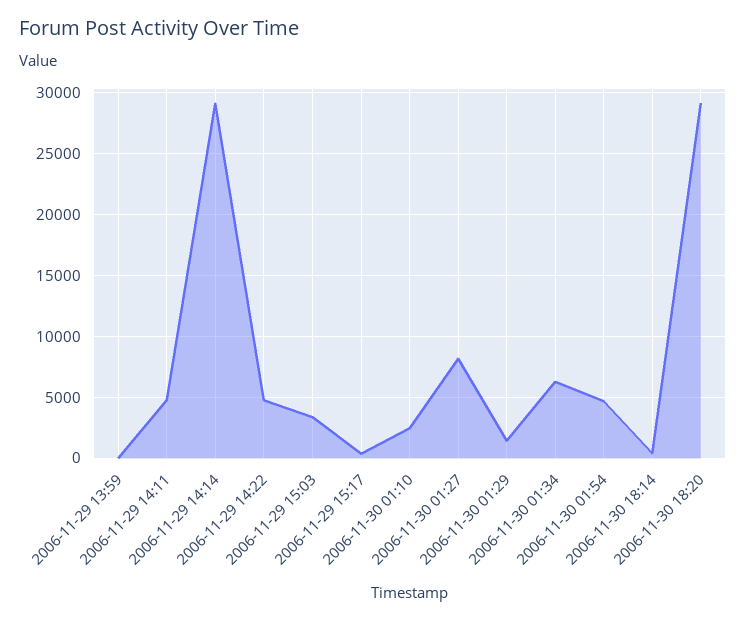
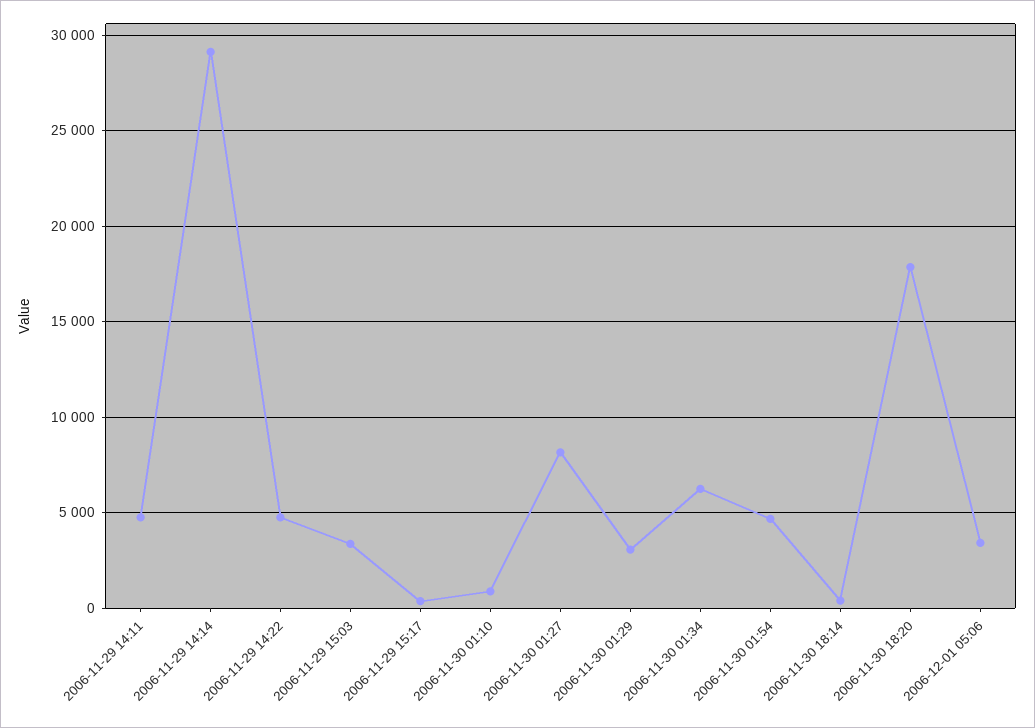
2006-11-29 13:59: 0 -> none
2006-11-30 01:10: 2500 -> 1000
2006-11-30 01:29: 1500 -> 3000
2006-11-30 18:20: 29000 -> 18000
2006-12-01 05:06: none -> 3500

